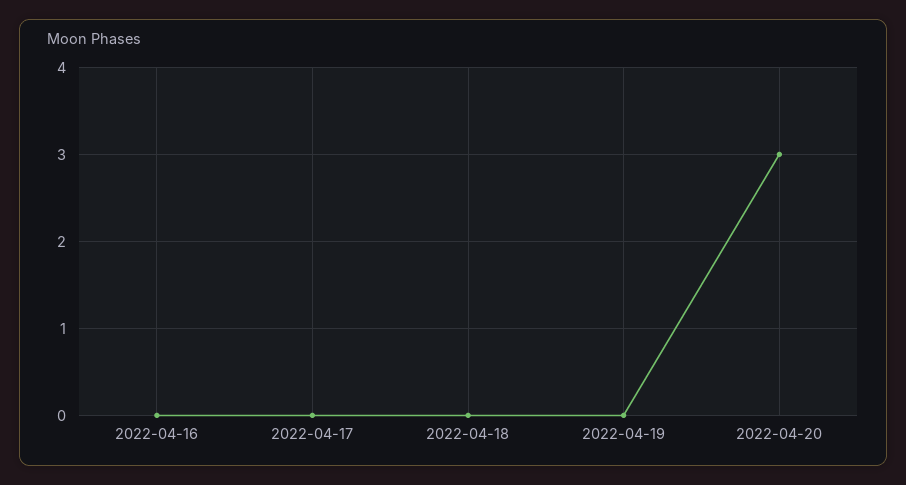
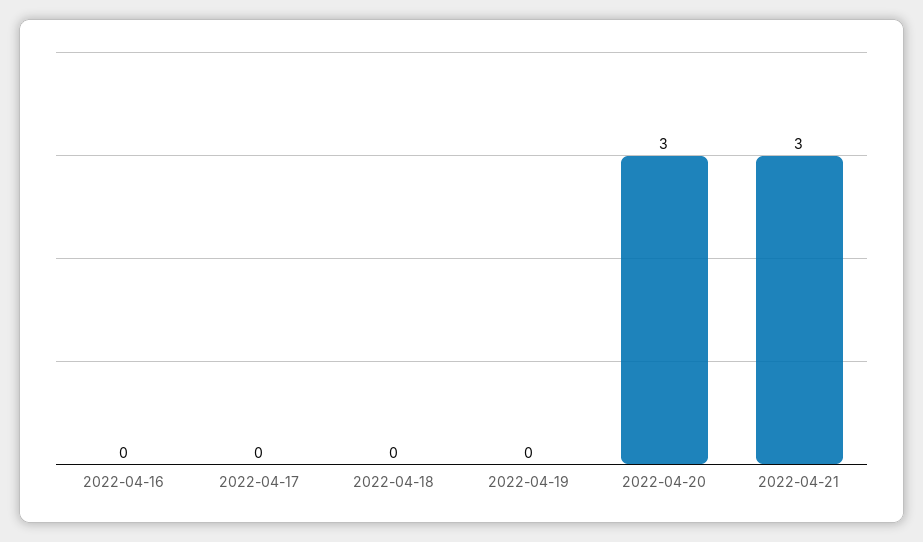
2022-04-21: none -> 3

